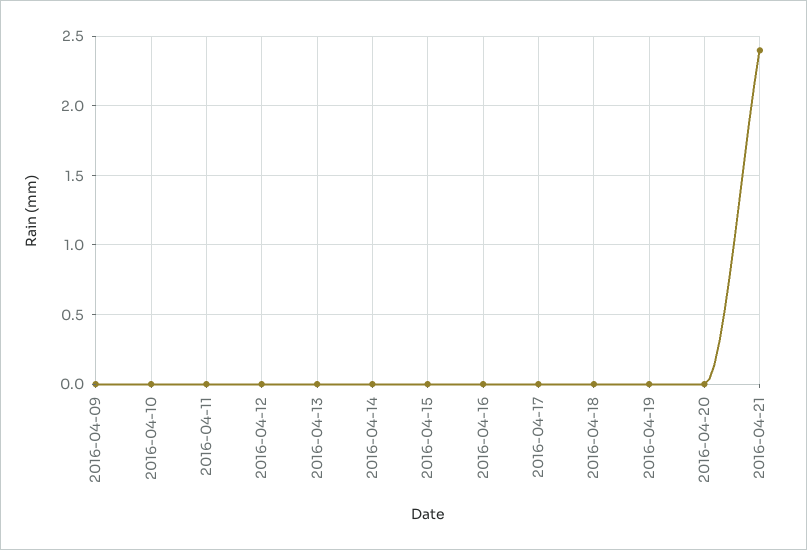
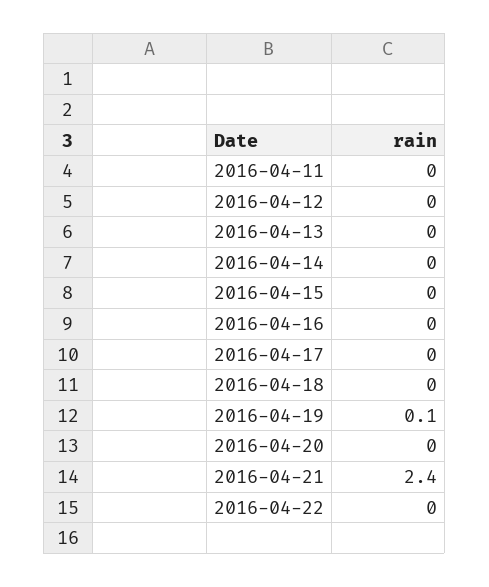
2016-04-09: 0 -> none
2016-04-10: 0 -> none
2016-04-19: 0 -> 0.1
2016-04-22: none -> 0

